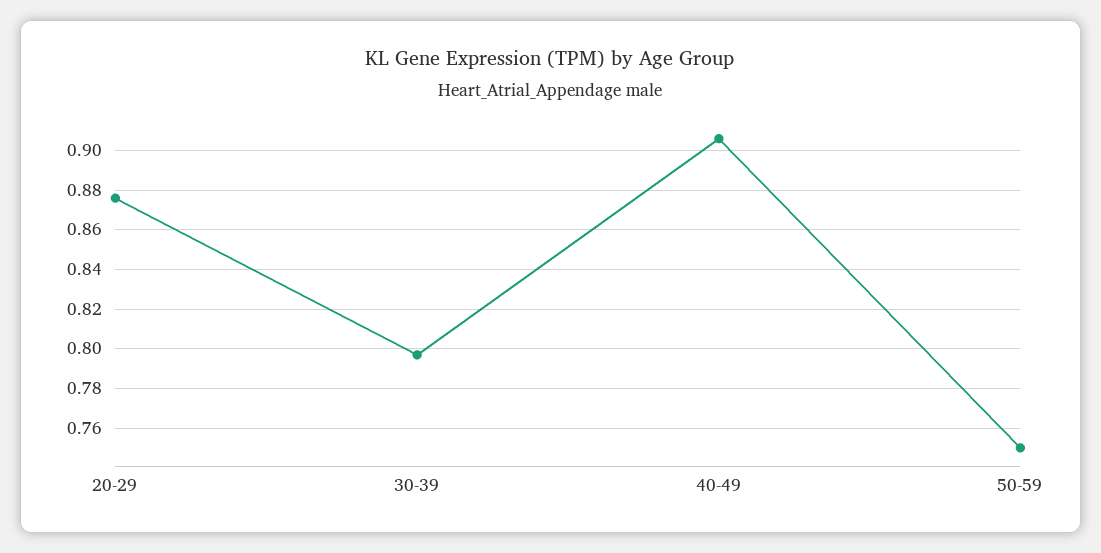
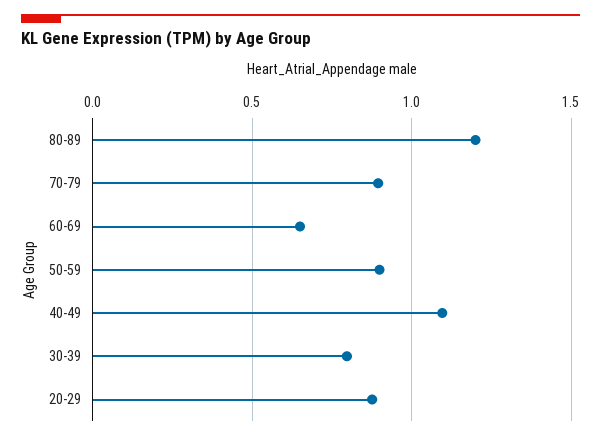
40-49: 0.905 -> 1.1
50-59: 0.75 -> 0.9
80-89: none -> 1.2
70-79: none -> 0.9
60-69: none -> 0.65

